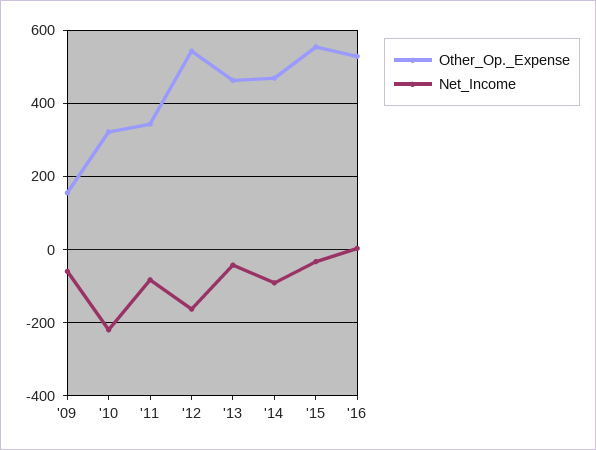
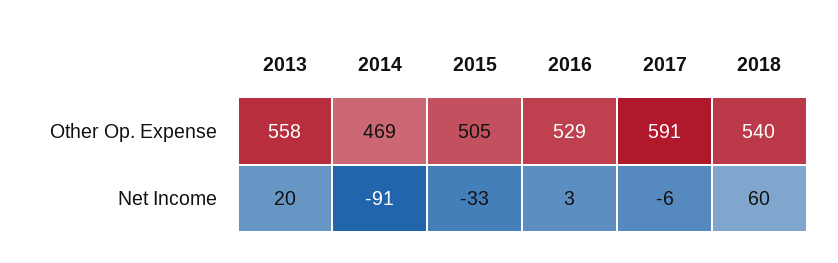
Other_Op._Expense, '09: 160 -> none
Net_Income, '09: -60 -> none
Other_Op._Expense, '10: 320 -> none
Net_Income, '10: -220 -> none
Other_Op._Expense, '11: 340 -> none
Net_Income, '11: -80 -> none
Other_Op._Expense, '12: 540 -> none
Net_Income, '12: -160 -> none
Other_Op._Expense, '13: 460 -> 558
Net_Income, '13: -40 -> 20
Other_Op._Expense, '15: 560 -> 505
Other_Op._Expense, 2017: none -> 591
Other_Op._Expense, 2018: none -> 540
Net_Income, 2017: none -> -6
Net_Income, 2018: none -> 60

